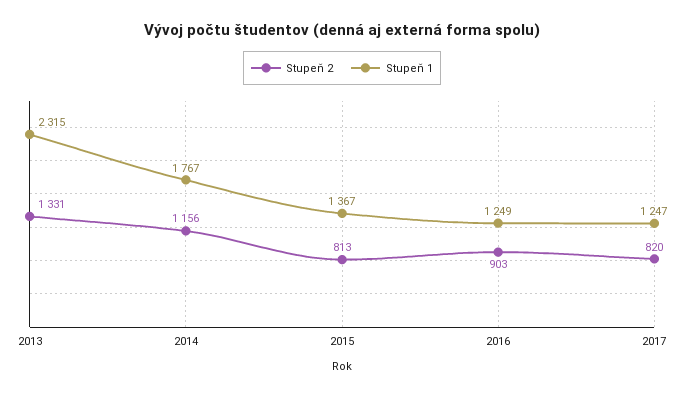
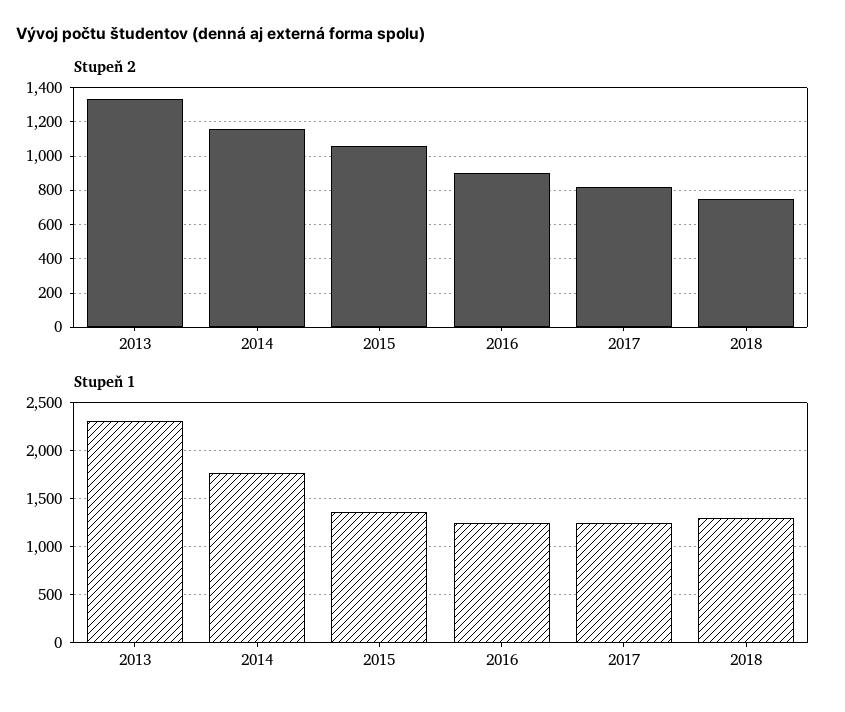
Stupeň 2, 2015: 813 -> 1050
Stupeň 2, 2018: none -> 750
Stupeň 1, 2018: none -> 1300

